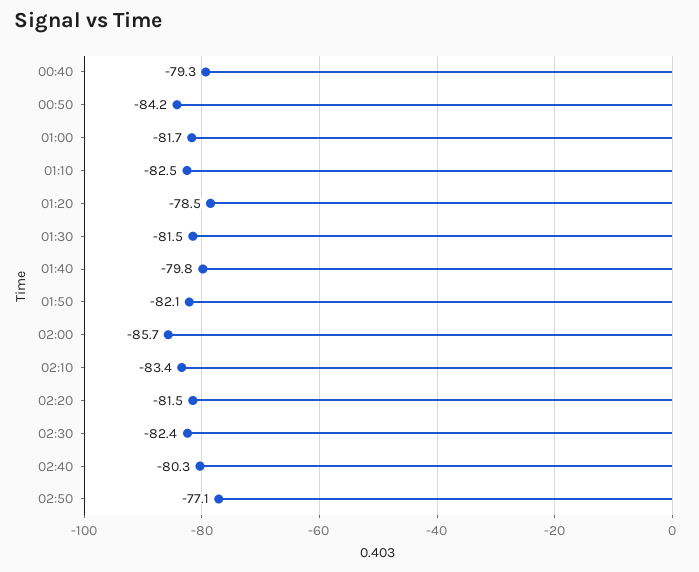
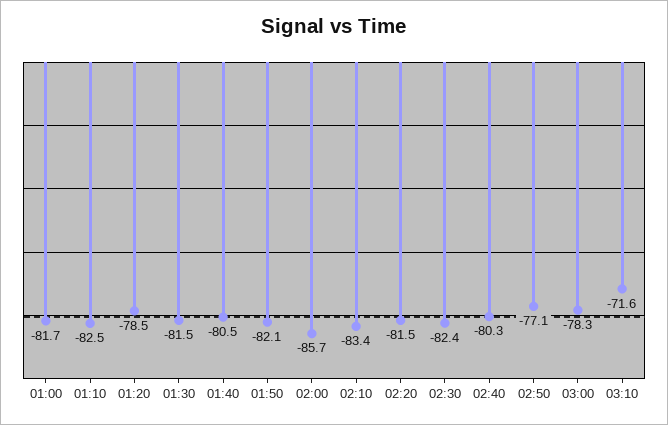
00:40: -79.3 -> none
00:50: -84.2 -> none
01:40: -79.8 -> -80.5
03:00: none -> -78.3
03:10: none -> -71.6

